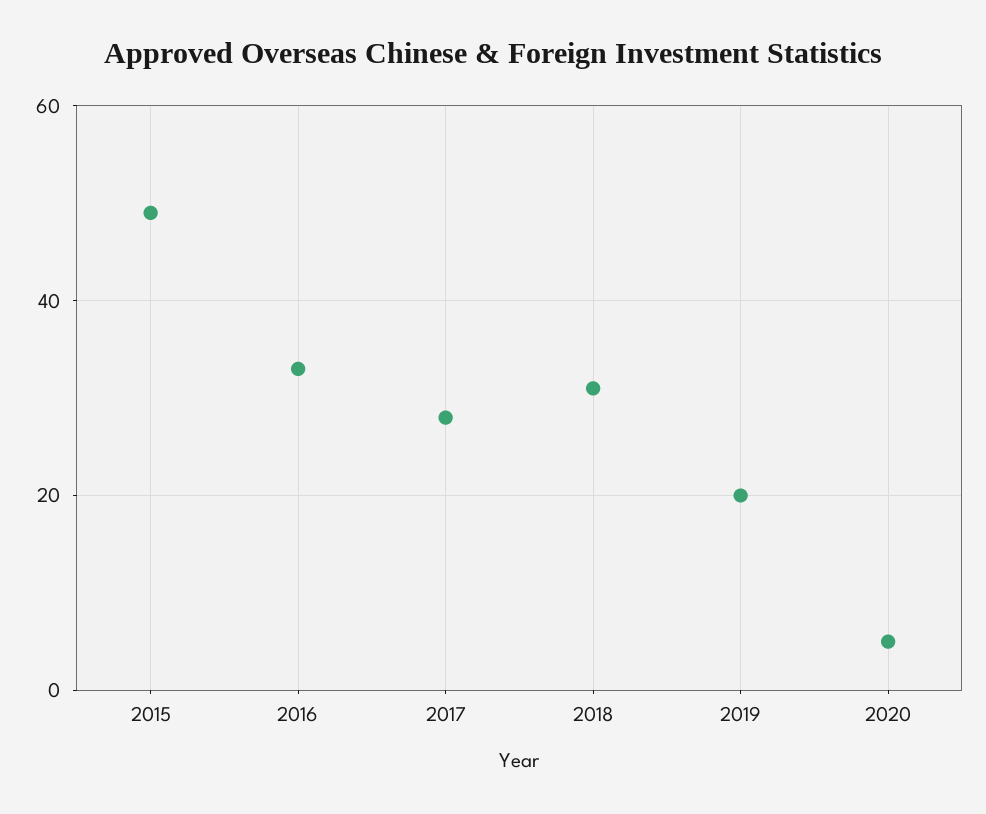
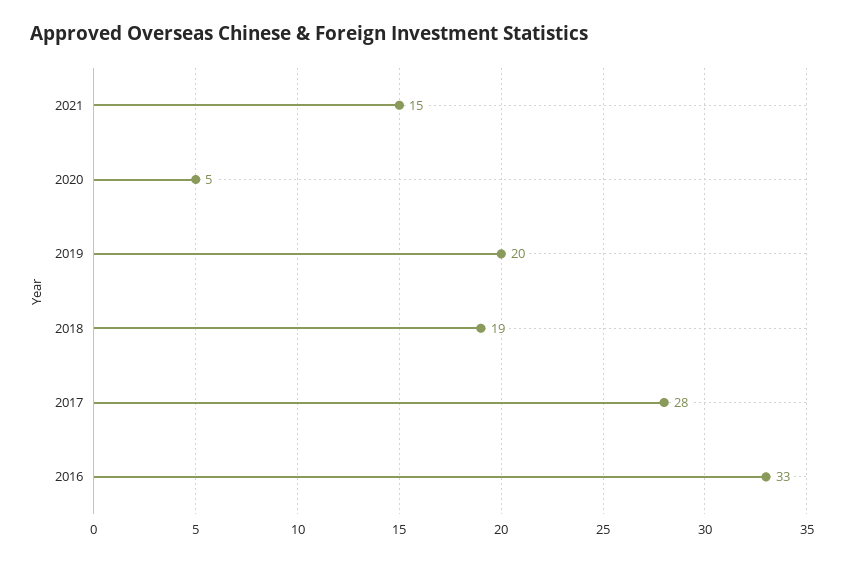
2015: 50 -> none
2018: 30 -> 19
2021: none -> 15

